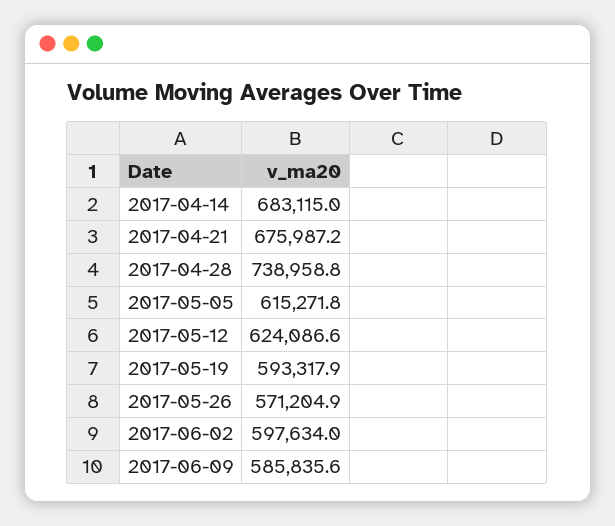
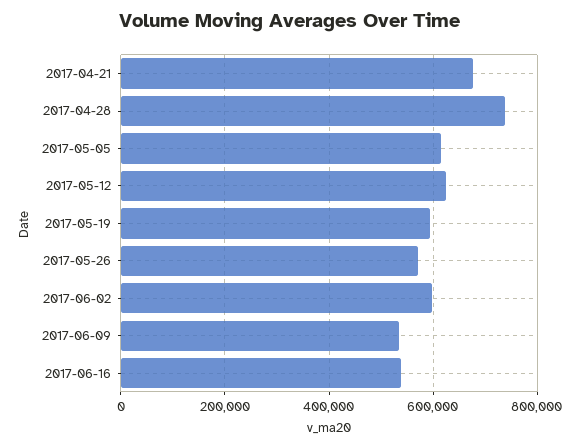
2017-04-14: 683115 -> none
2017-06-09: 585835.6 -> 540000
2017-06-16: none -> 540000

